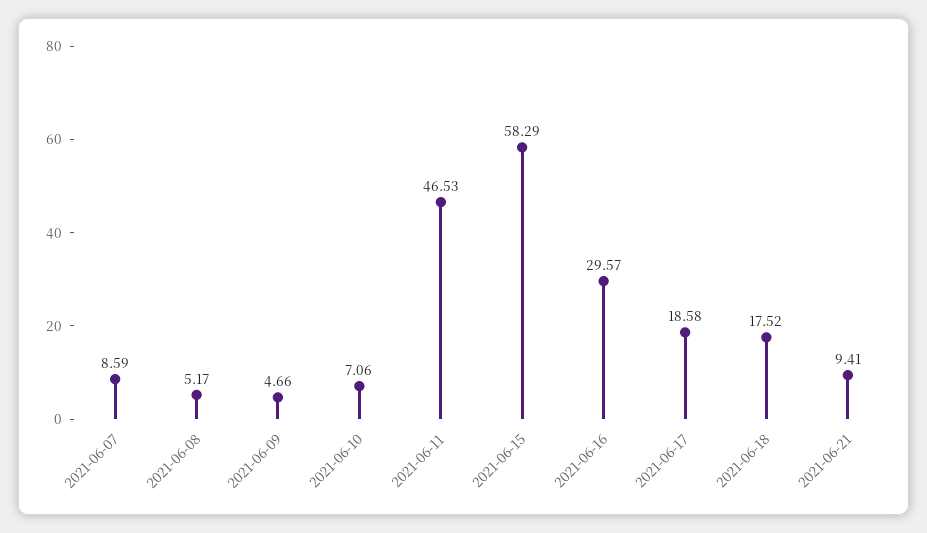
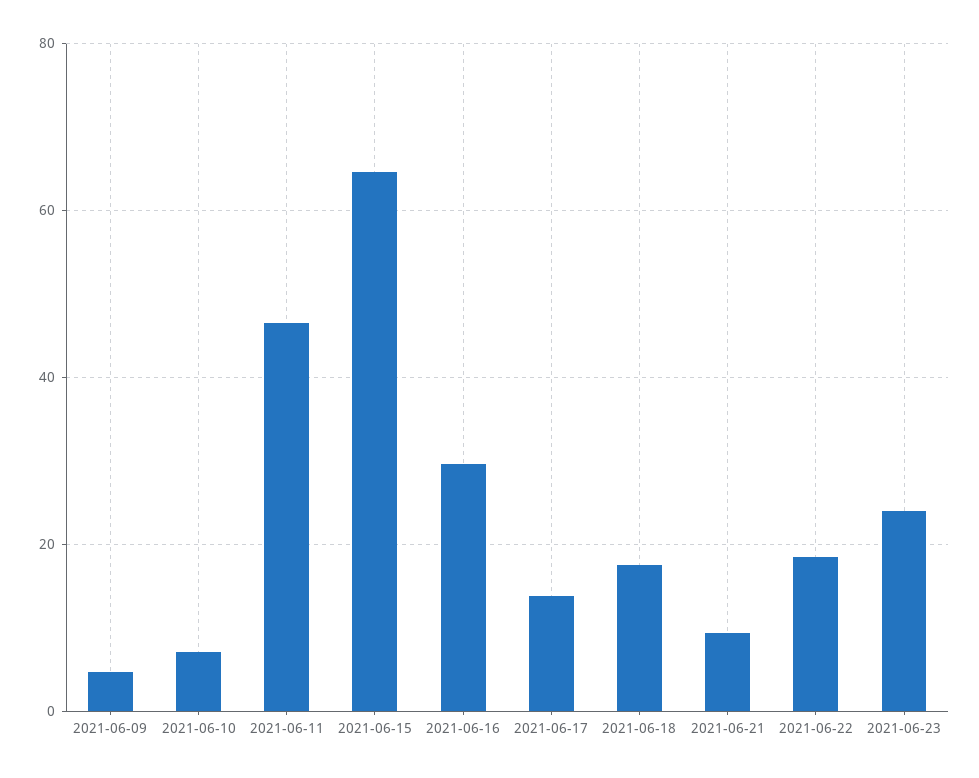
2021-06-07: 8.59 -> none
2021-06-08: 5.17 -> none
2021-06-15: 58.29 -> 64
2021-06-17: 18.58 -> 14
2021-06-22: none -> 18
2021-06-23: none -> 24

